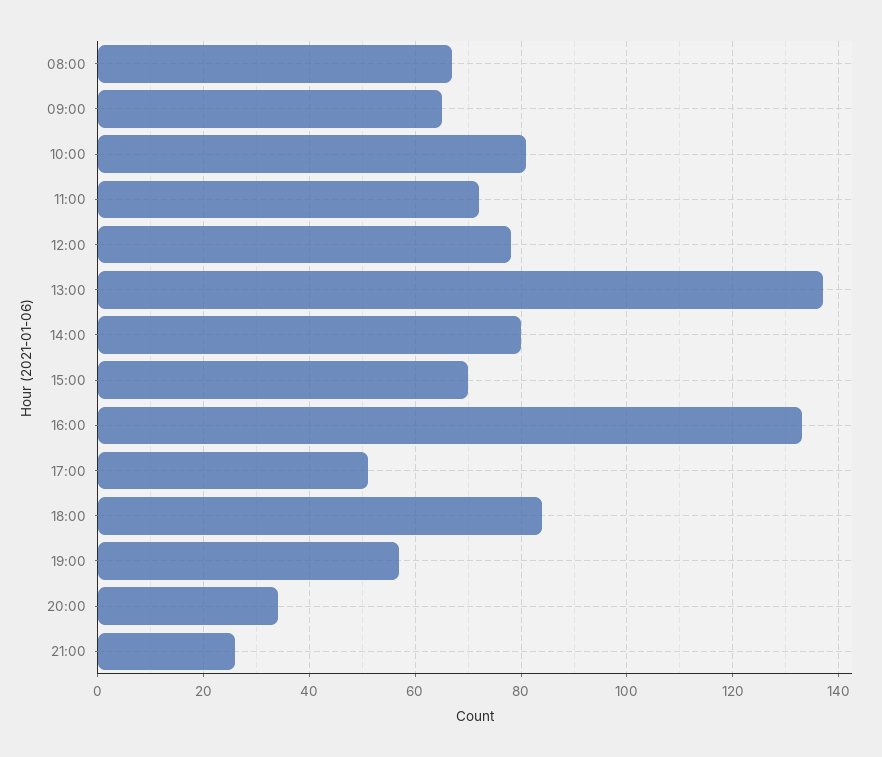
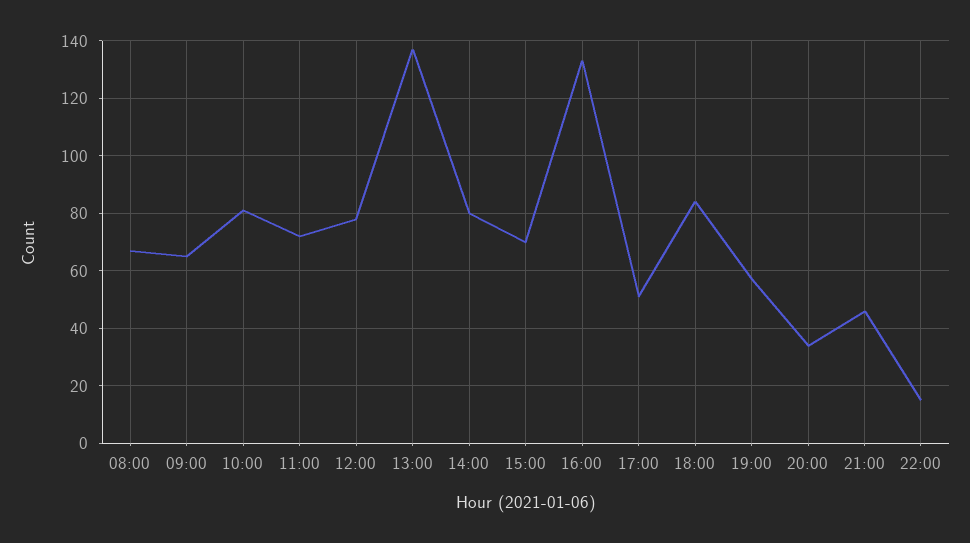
21:00: 25 -> 45
22:00: none -> 15

